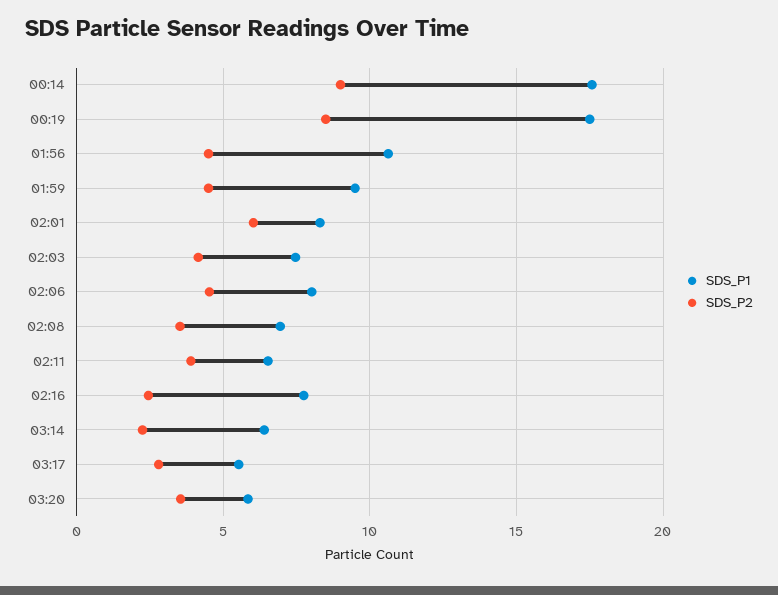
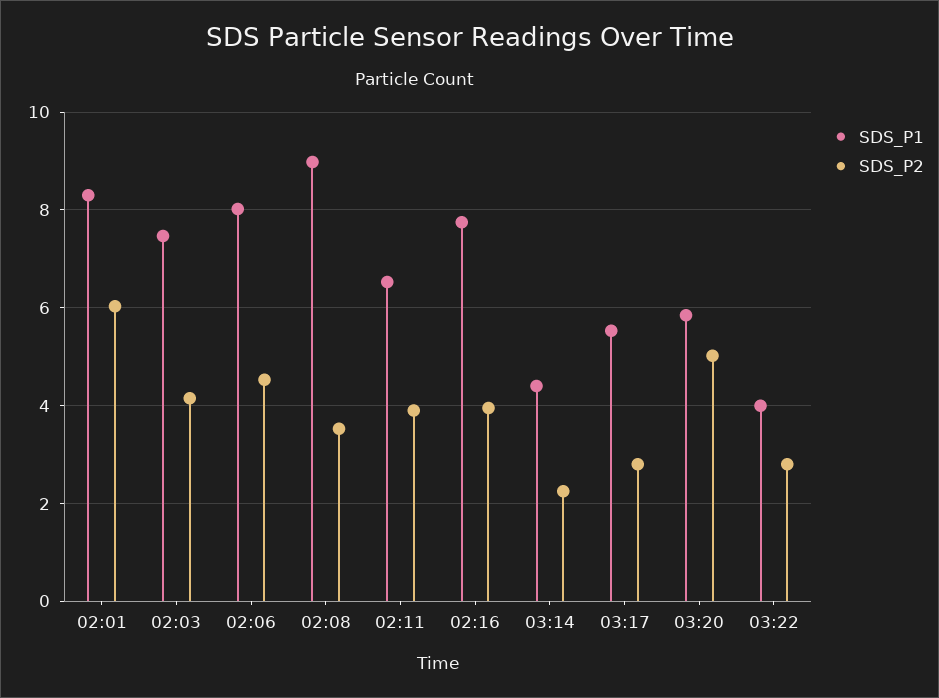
SDS_P1, 00:14: 17.5 -> none
SDS_P2, 00:14: 9 -> none
SDS_P1, 00:19: 17.5 -> none
SDS_P2, 00:19: 8.5 -> none
SDS_P1, 01:56: 10.5 -> none
SDS_P2, 01:56: 4.5 -> none
SDS_P1, 01:59: 9.5 -> none
SDS_P2, 01:59: 4.5 -> none
SDS_P1, 02:08: 7 -> 9
SDS_P2, 02:16: 2.5 -> 4
SDS_P1, 03:14: 6.5 -> 4.4
SDS_P2, 03:20: 3.5 -> 5
SDS_P1, 03:22: none -> 4
SDS_P2, 03:22: none -> 2.8

